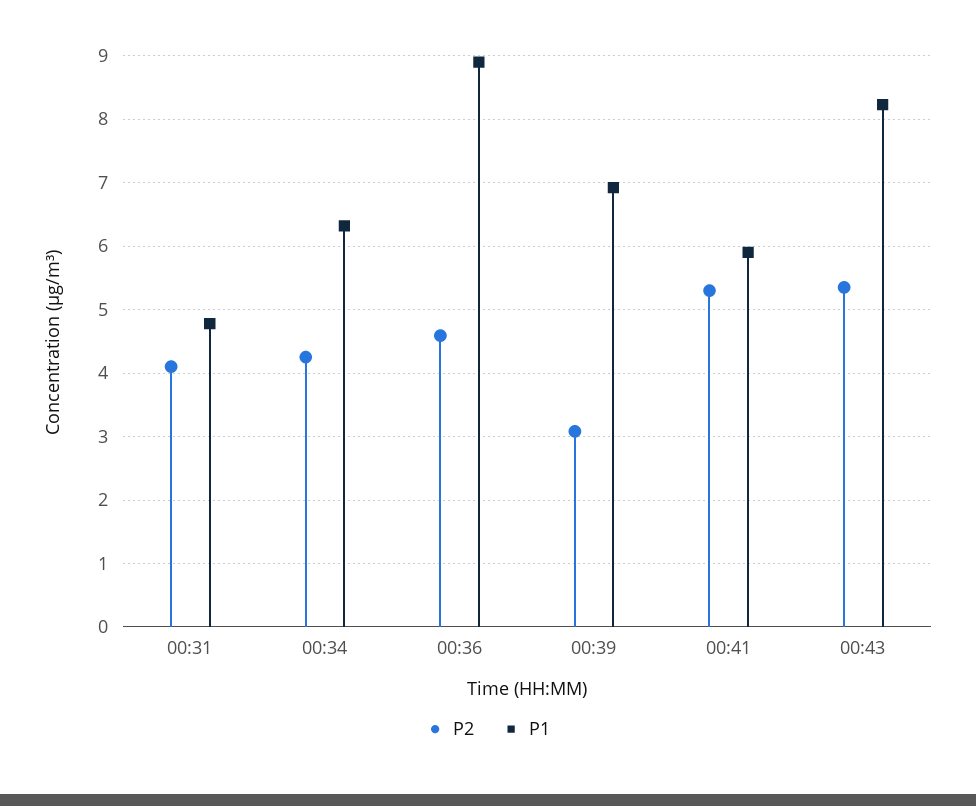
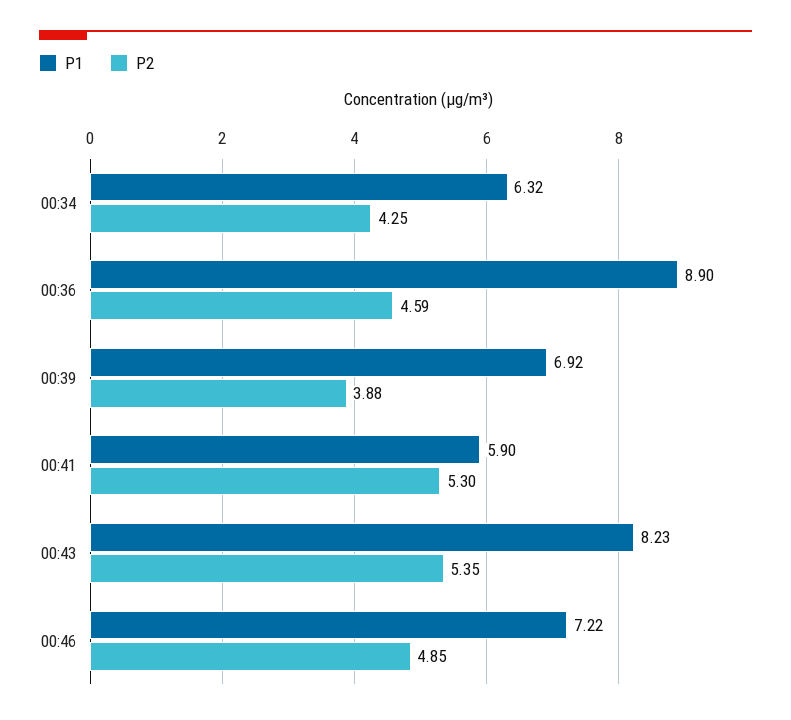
P2, 00:31: 4.1 -> none
P1, 00:31: 4.8 -> none
P2, 00:39: 3.1 -> 3.88
P1, 00:46: none -> 7.22
P2, 00:46: none -> 4.85

